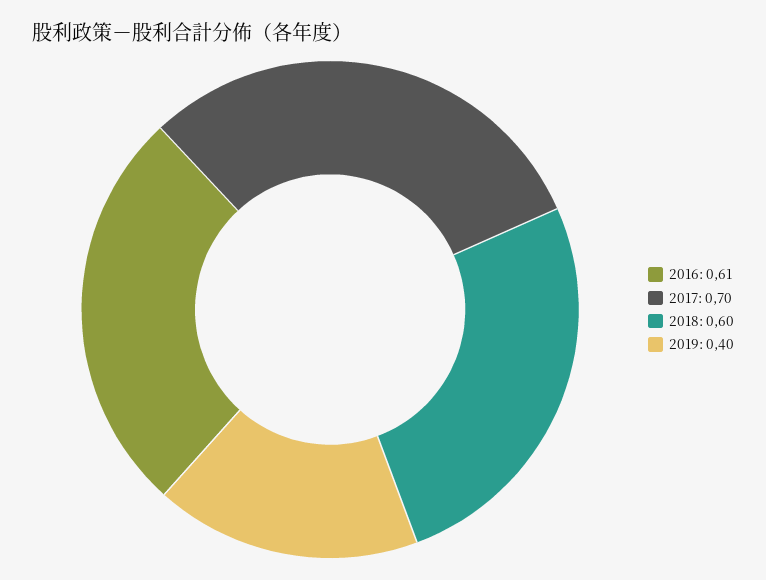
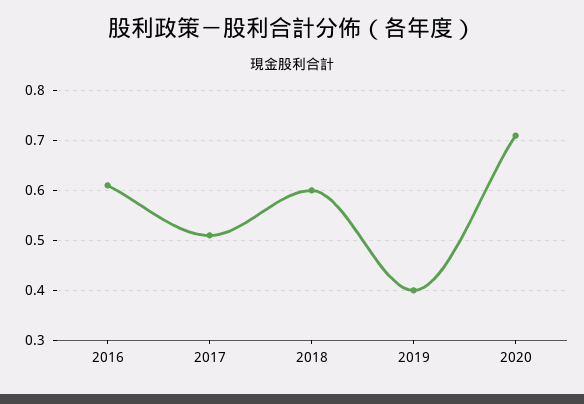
2017: 0.7 -> 0.5
2020: none -> 0.7

